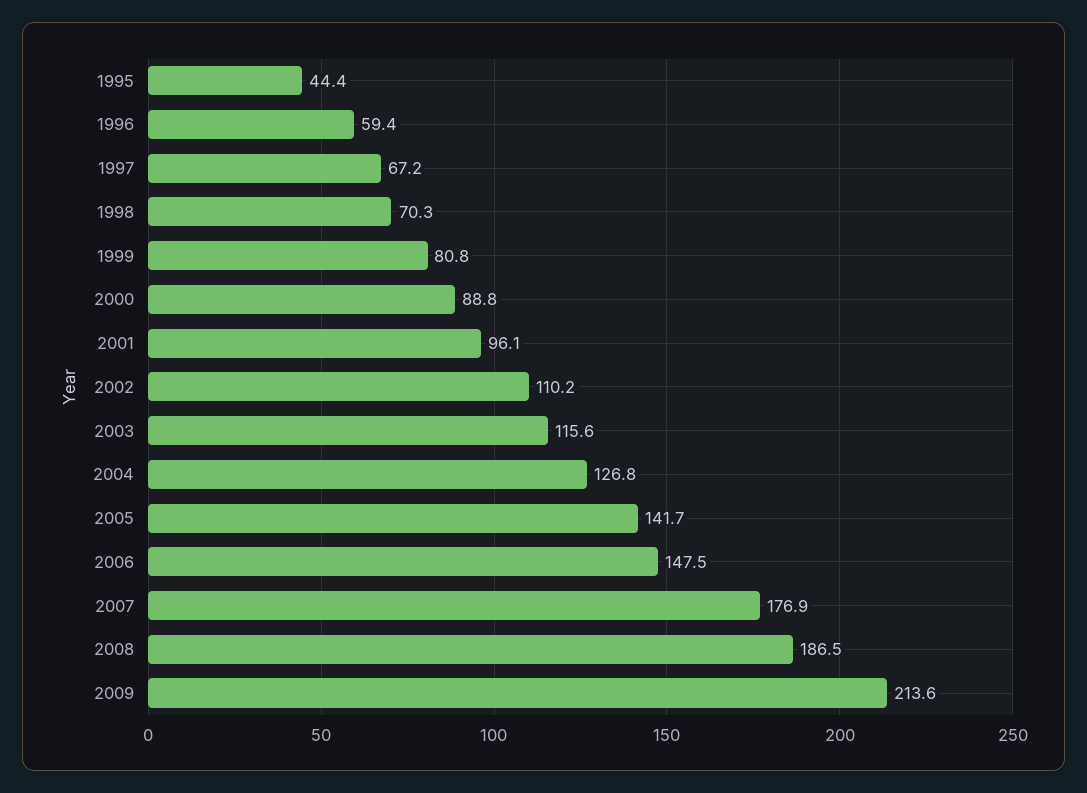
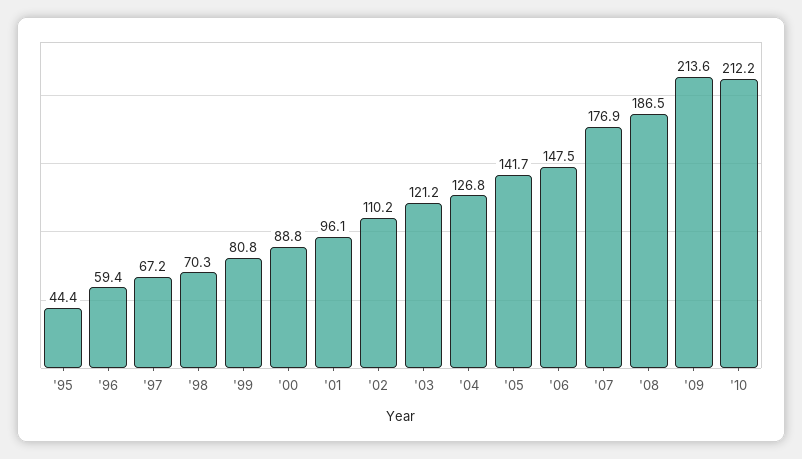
2003: 115.6 -> 121.2
'10: none -> 212.2

